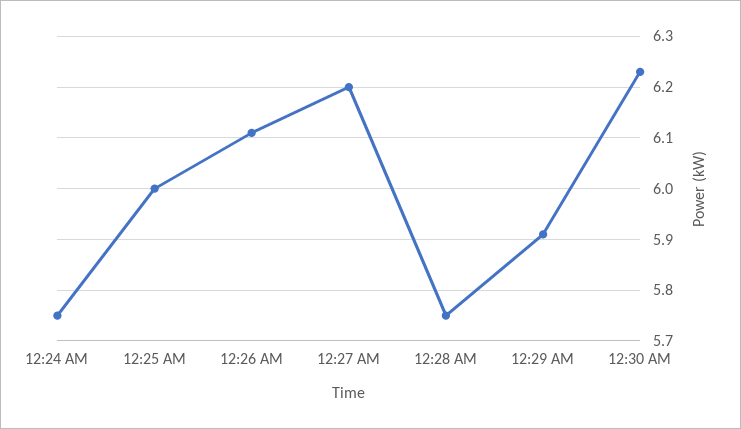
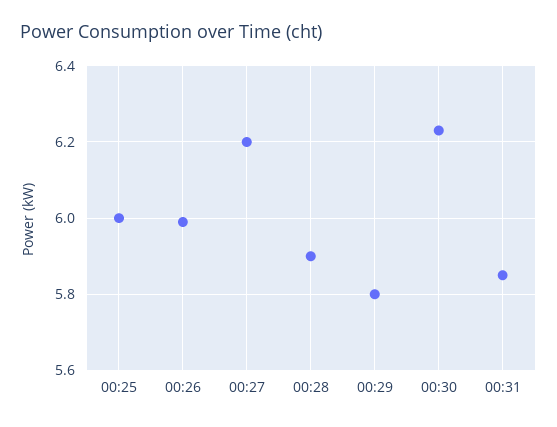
12:24 AM: 5.75 -> none
12:26 AM: 6.1 -> 6
12:28 AM: 5.75 -> 5.9
12:29 AM: 5.9 -> 5.8
00:31: none -> 5.85

